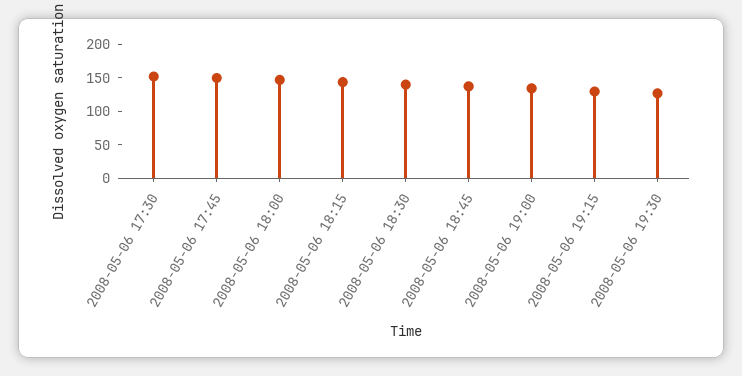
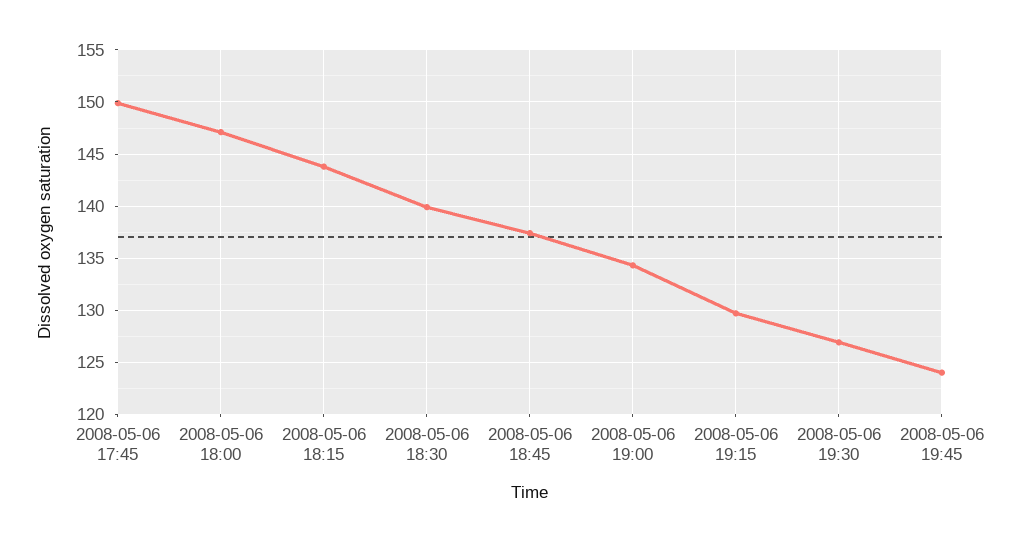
2008-05-06 17:30: 150 -> none
2008-05-06 19:45: none -> 124

